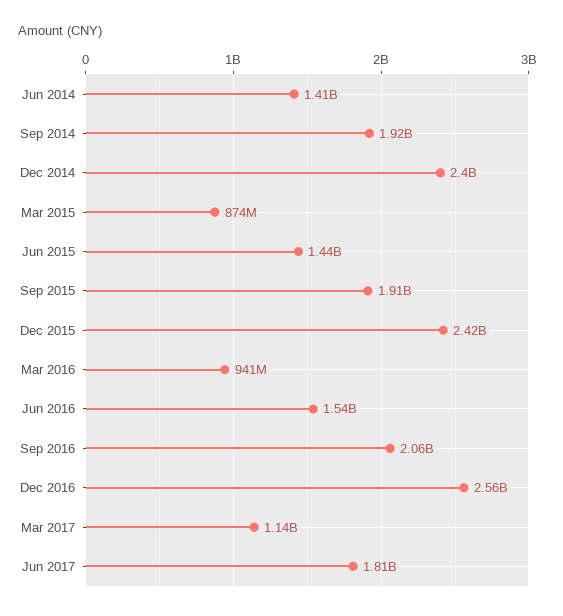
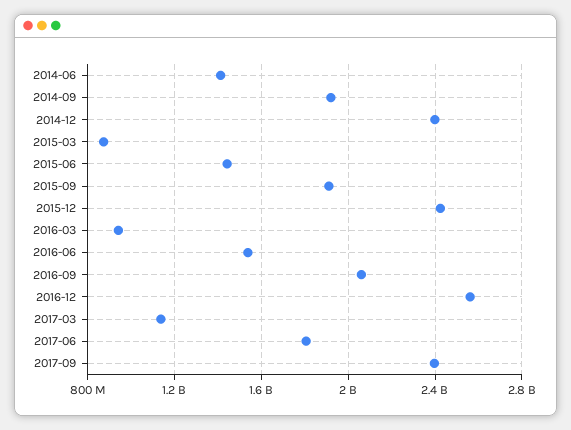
2017-09: none -> 2400000000

